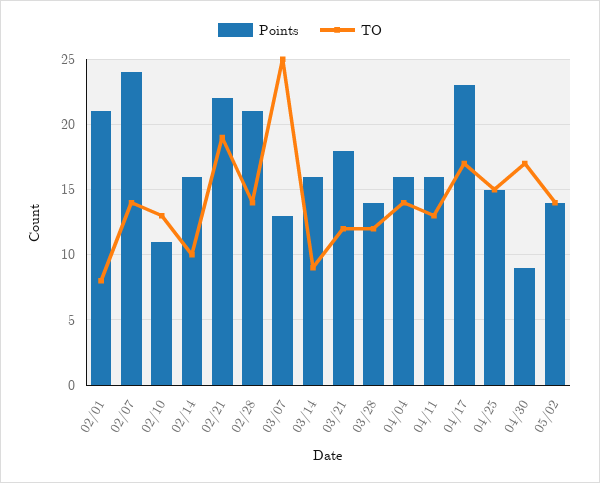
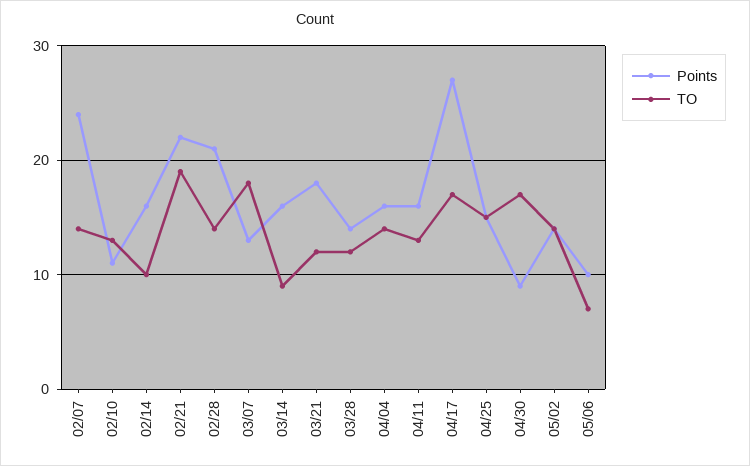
Points, 02/01: 21 -> none
TO, 02/01: 8 -> none
TO, 03/07: 25 -> 18
Points, 04/17: 23 -> 27
Points, 05/06: none -> 10
TO, 05/06: none -> 7

